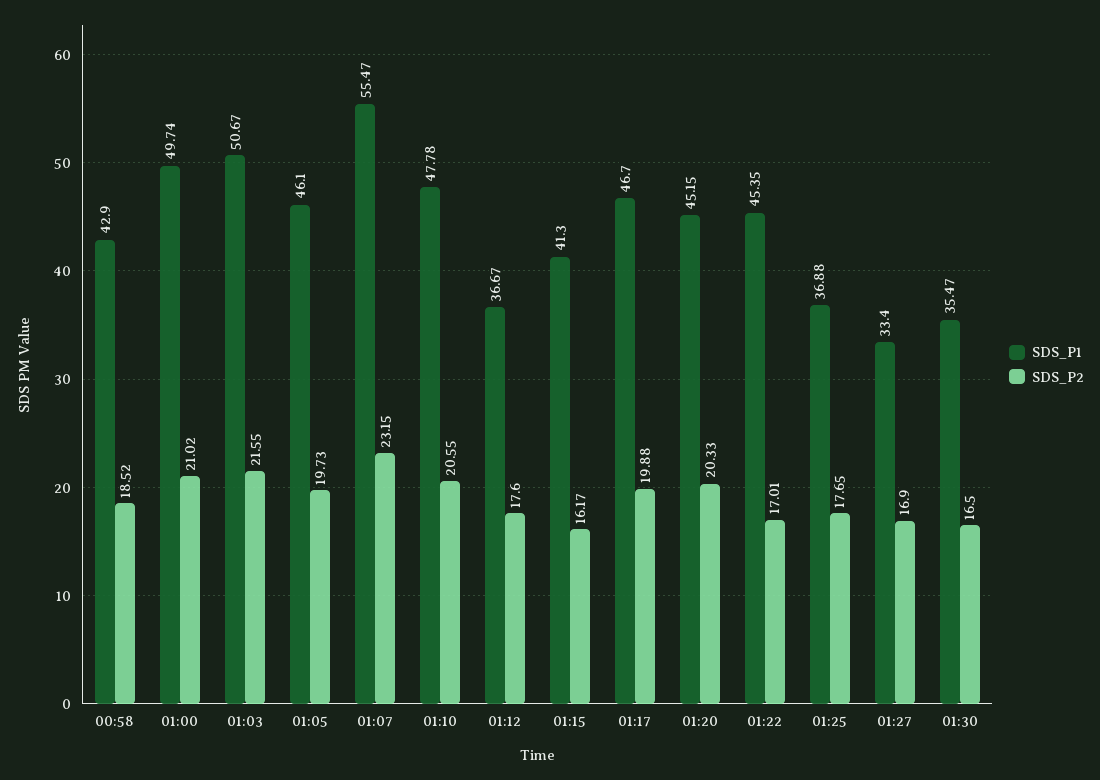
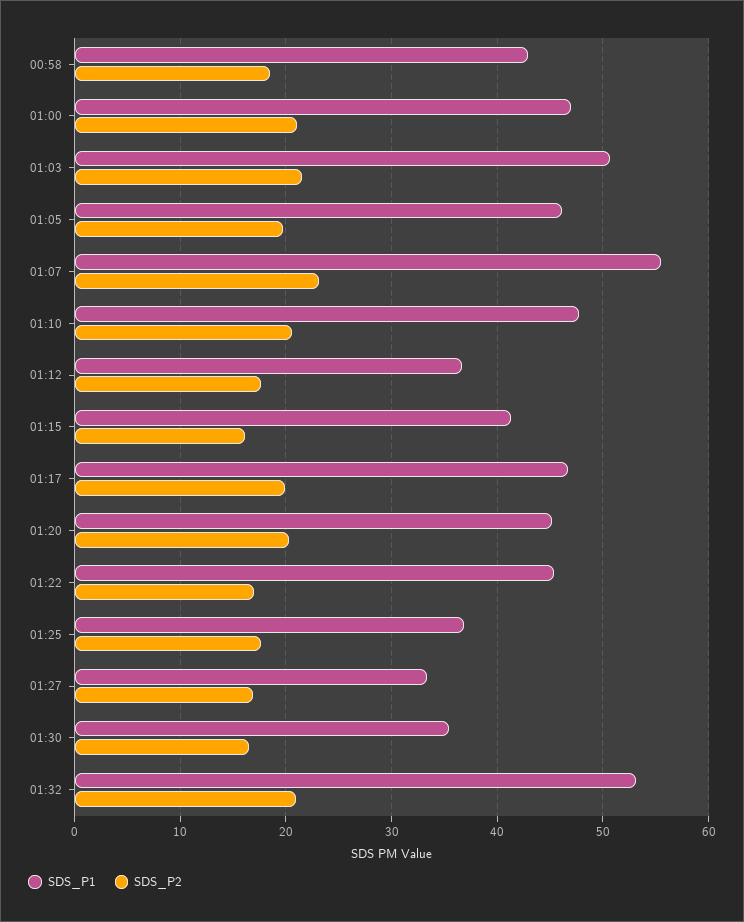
SDS_P1, 01:00: 49.74 -> 47
SDS_P1, 01:32: none -> 53
SDS_P2, 01:32: none -> 21

